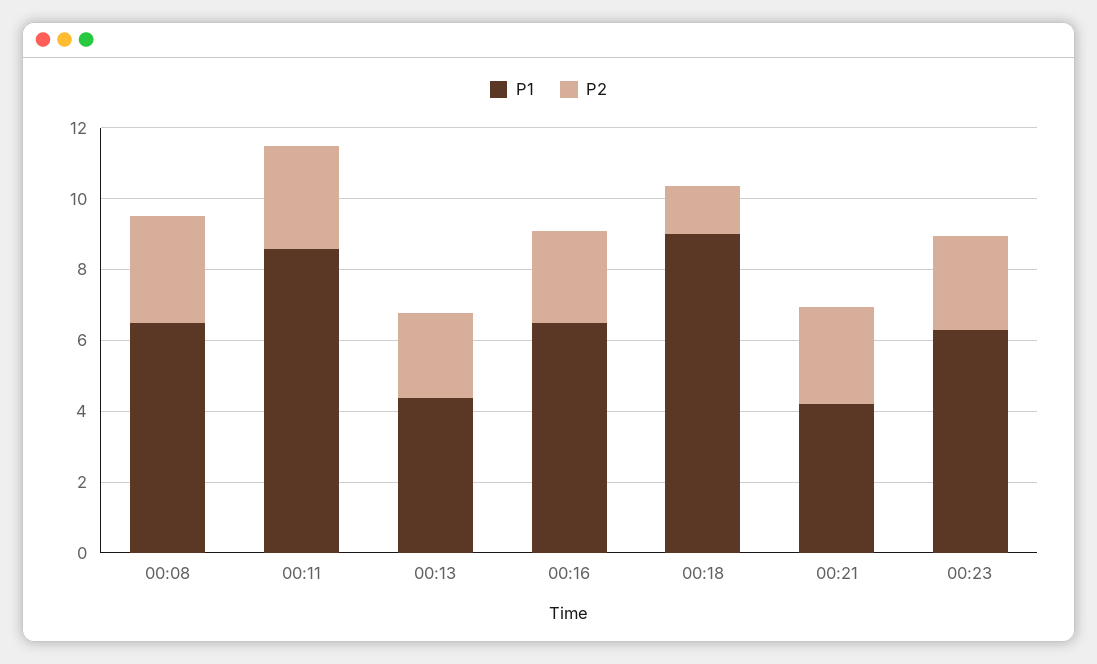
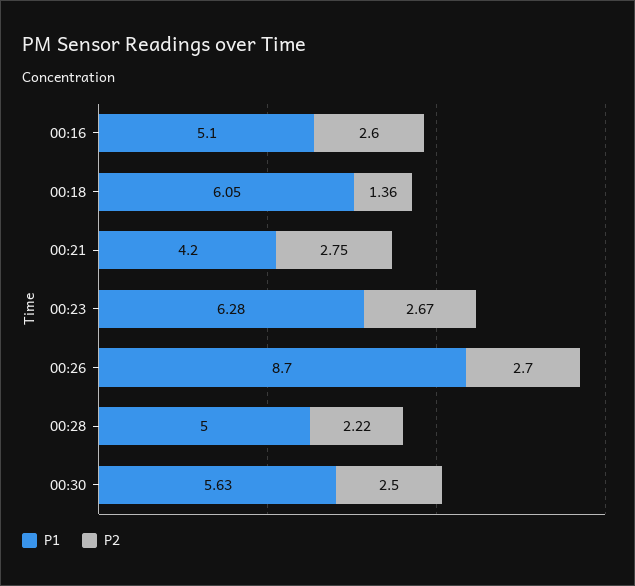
P1, 00:08: 6.5 -> none
P2, 00:08: 3 -> none
P1, 00:11: 8.5 -> none
P2, 00:11: 3 -> none
P1, 00:13: 4.5 -> none
P2, 00:13: 2.5 -> none
P1, 00:16: 6.5 -> 5.1
P1, 00:18: 9 -> 6.05
P1, 00:26: none -> 8.7
P2, 00:26: none -> 2.7
P1, 00:28: none -> 5
P2, 00:28: none -> 2.22
P1, 00:30: none -> 5.63
P2, 00:30: none -> 2.5

